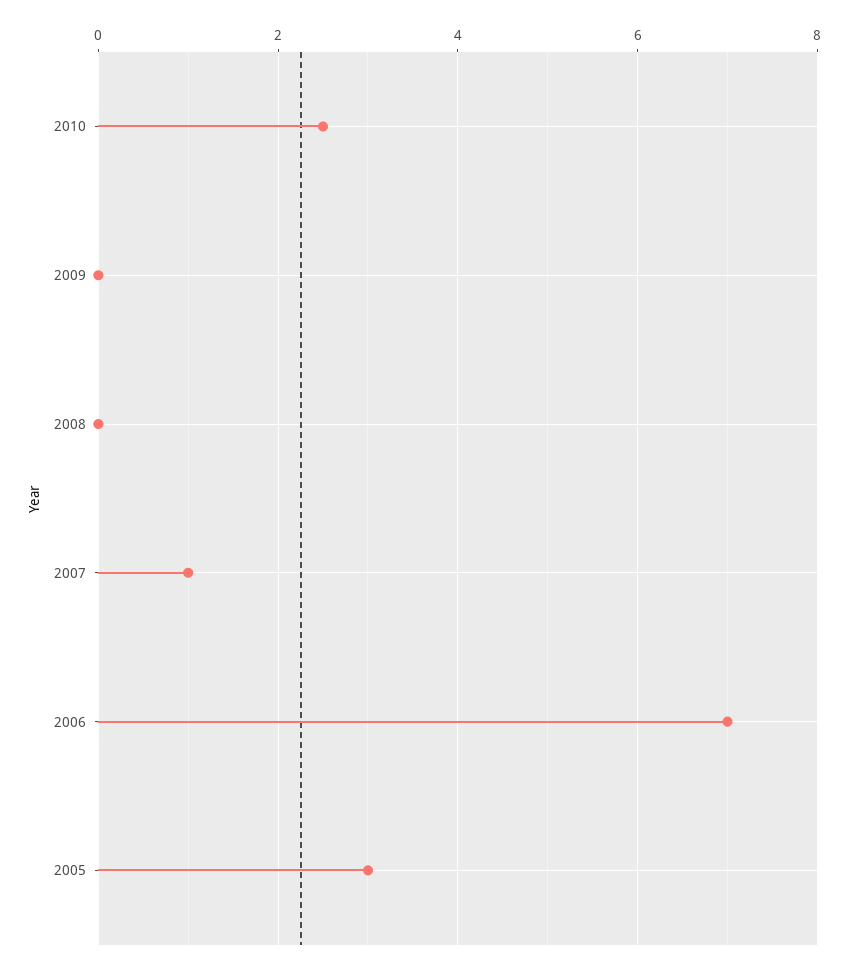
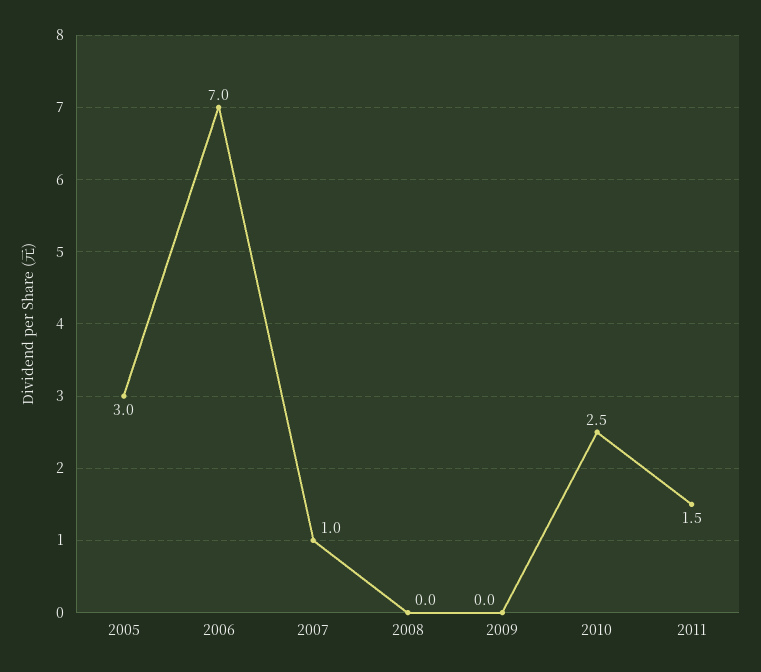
2011: none -> 1.5

